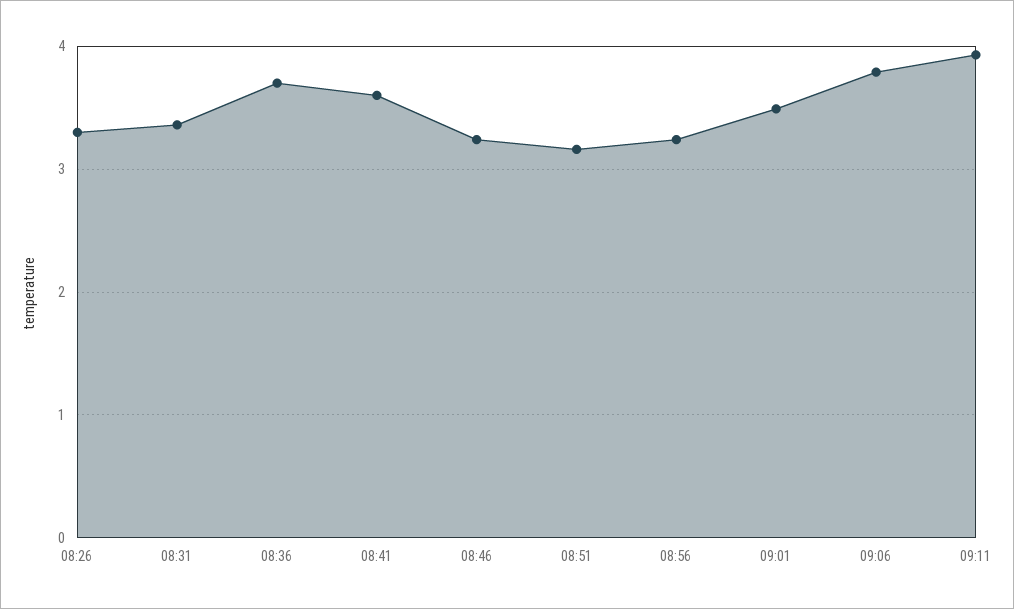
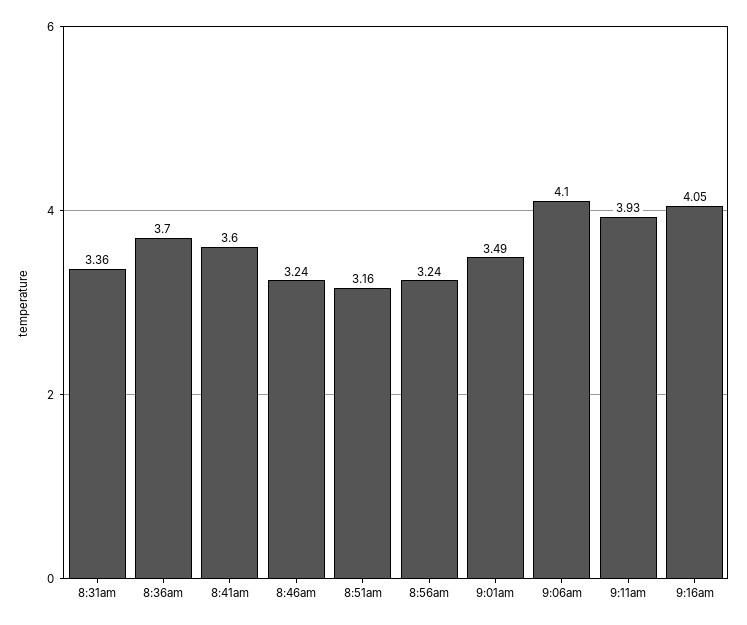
08:26: 3.3 -> none
09:06: 3.8 -> 4.1
9:16am: none -> 4.05

